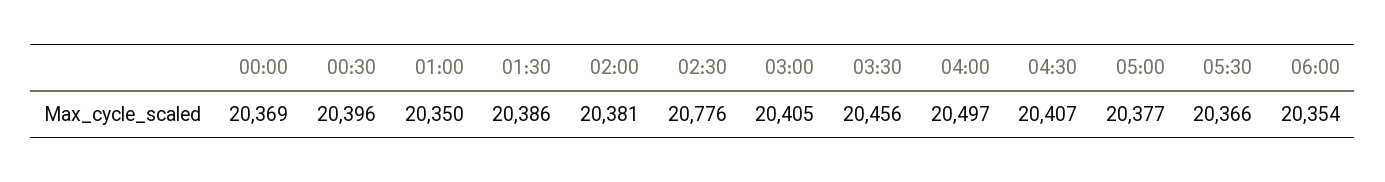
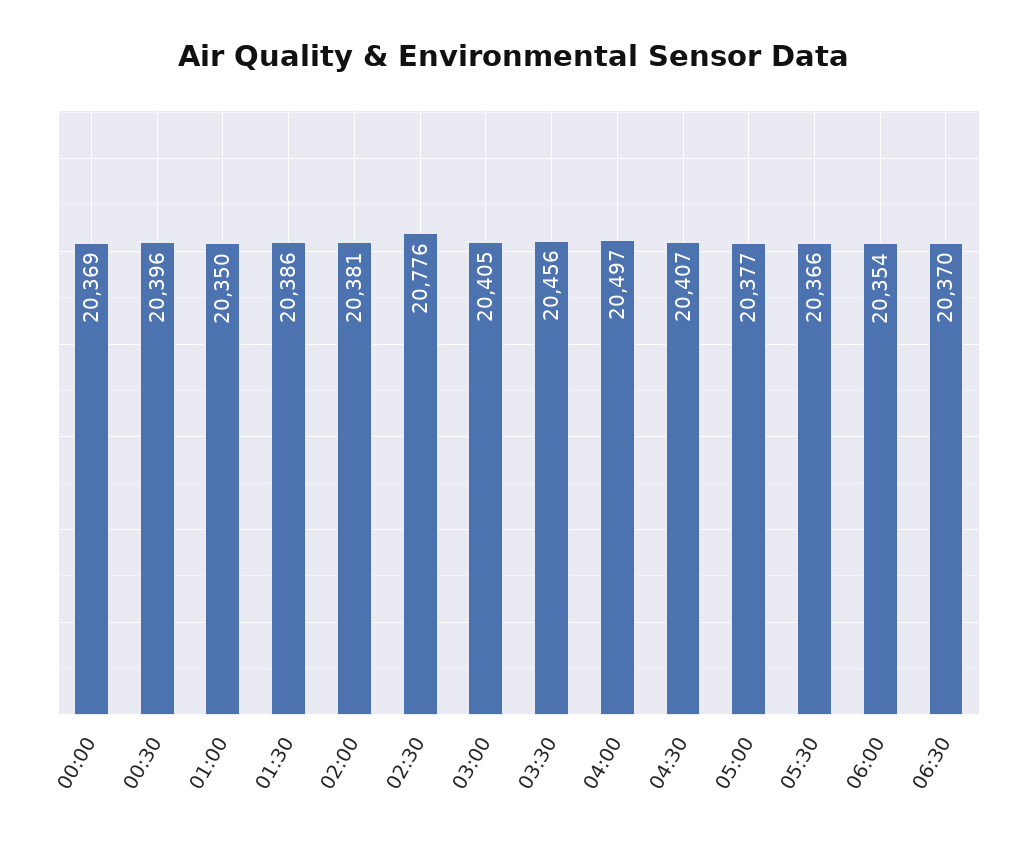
06:30: none -> 20370

